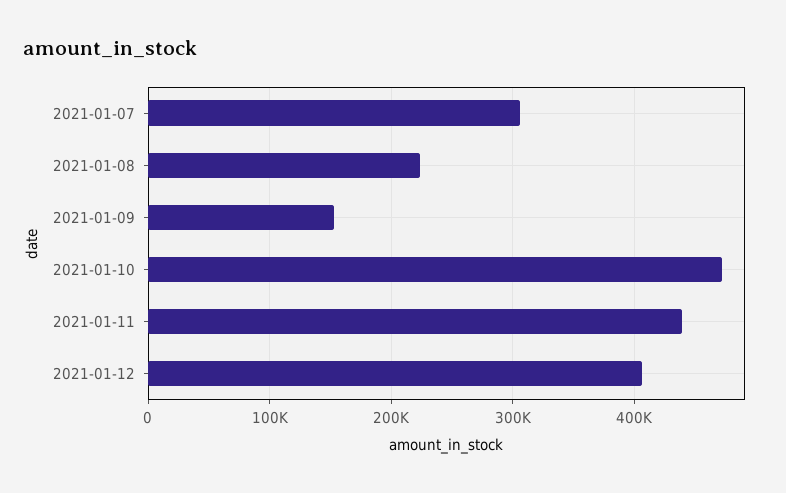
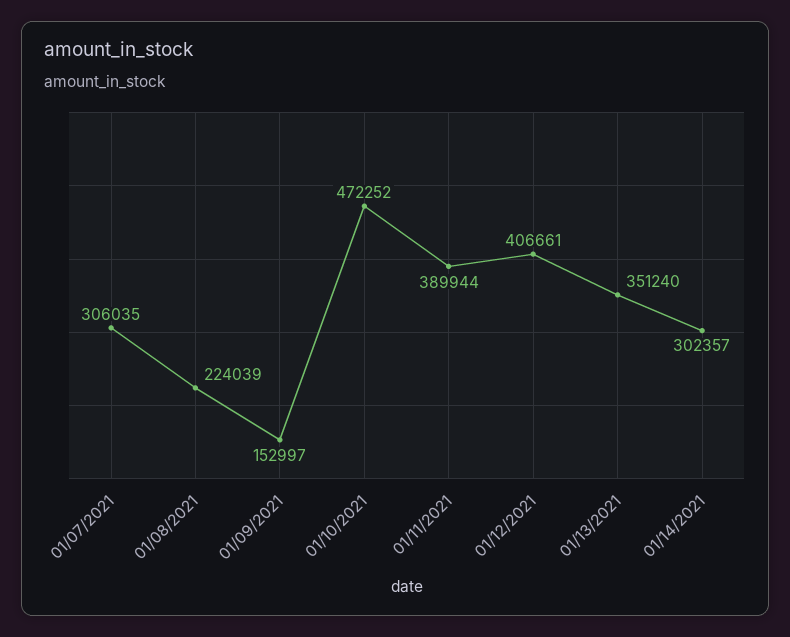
2021-01-11: 440000 -> 389944
01/13/2021: none -> 351240
01/14/2021: none -> 302357

